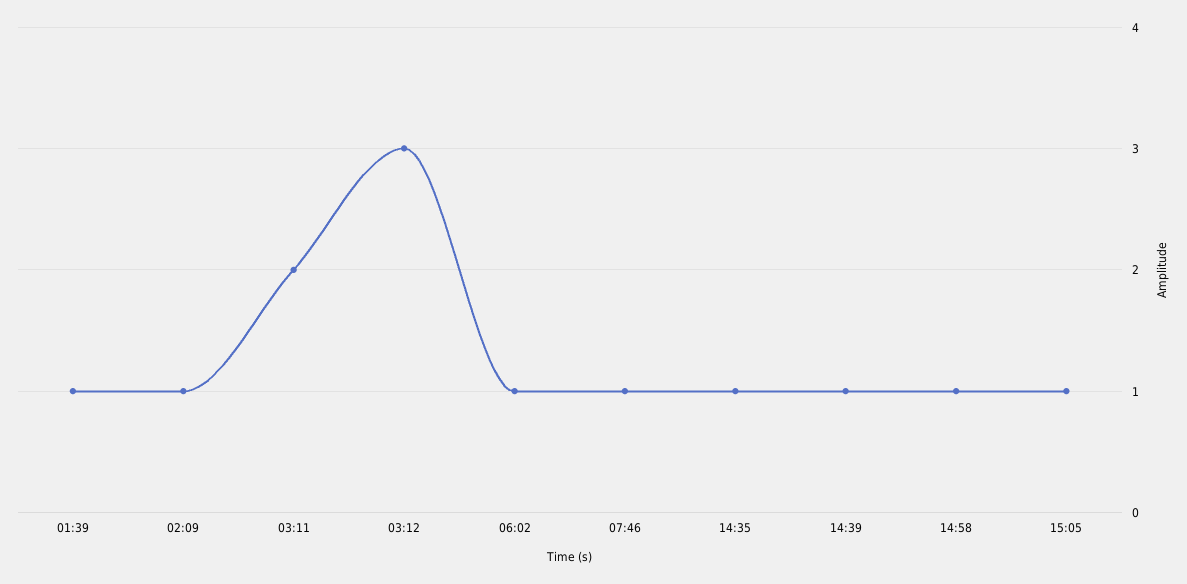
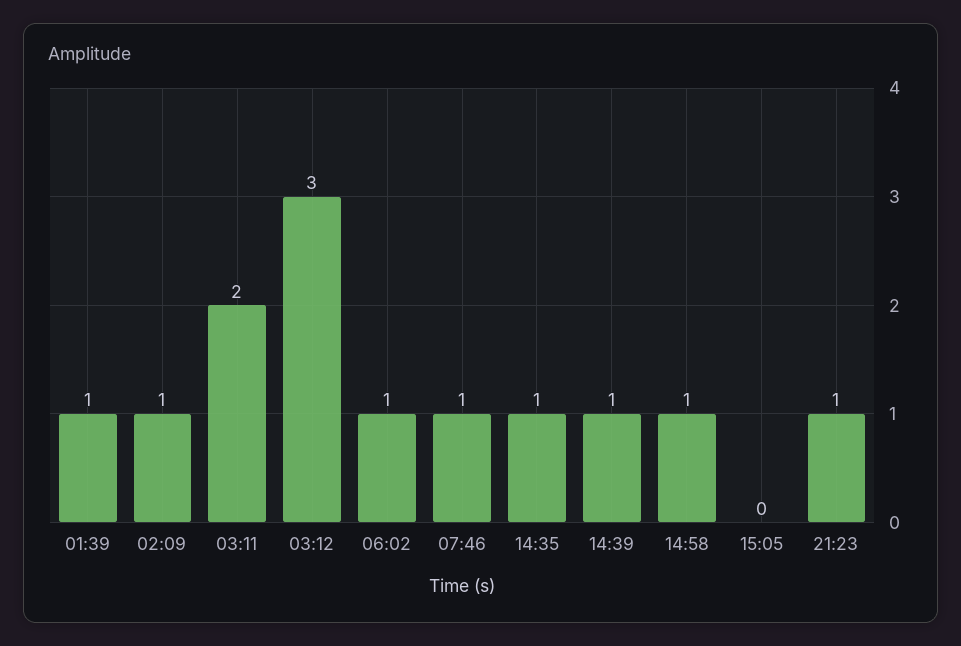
15:05: 1 -> 0
21:23: none -> 1

